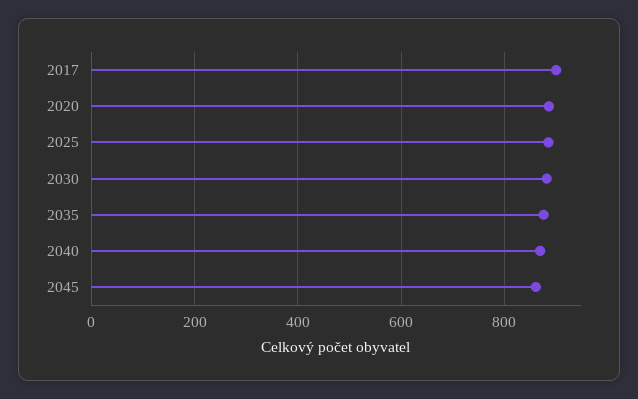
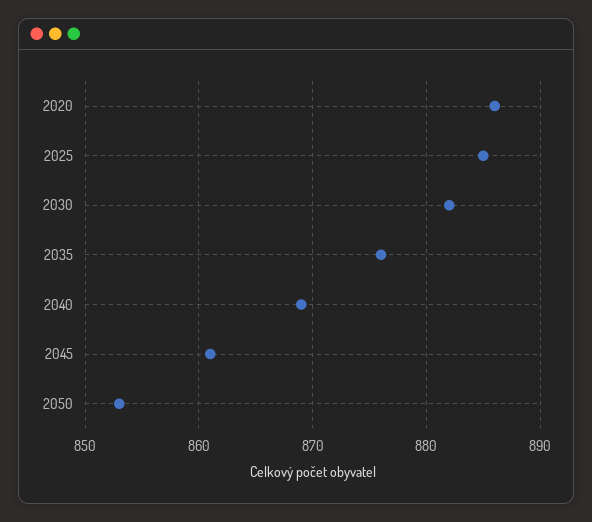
2017: 900 -> none
2050: none -> 853

